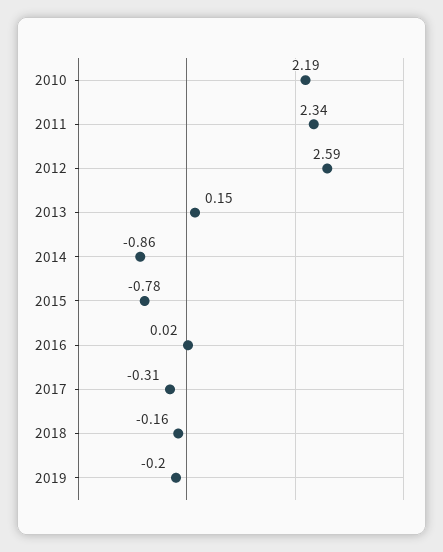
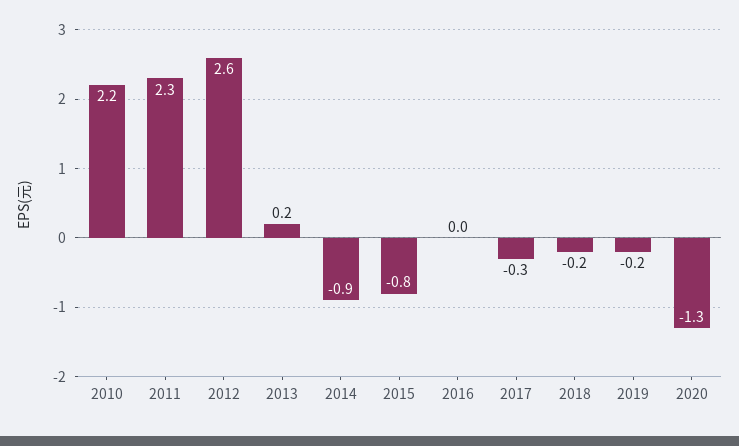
2020: none -> -1.3

